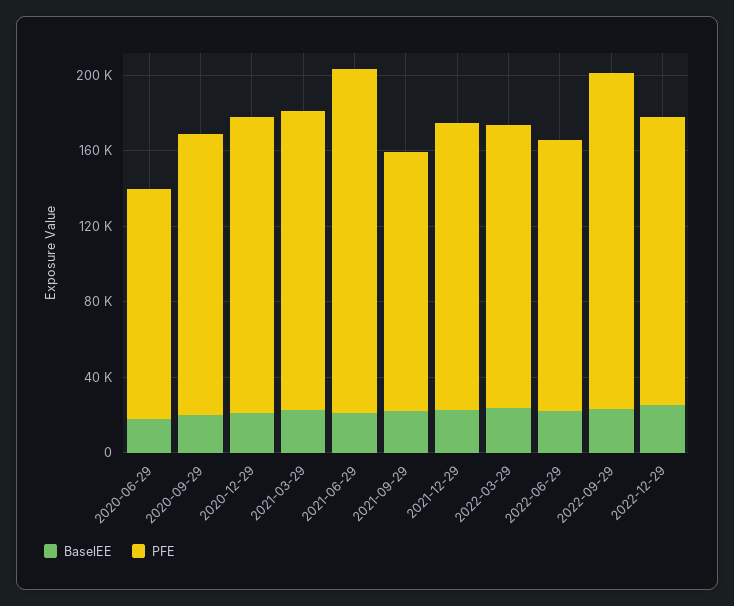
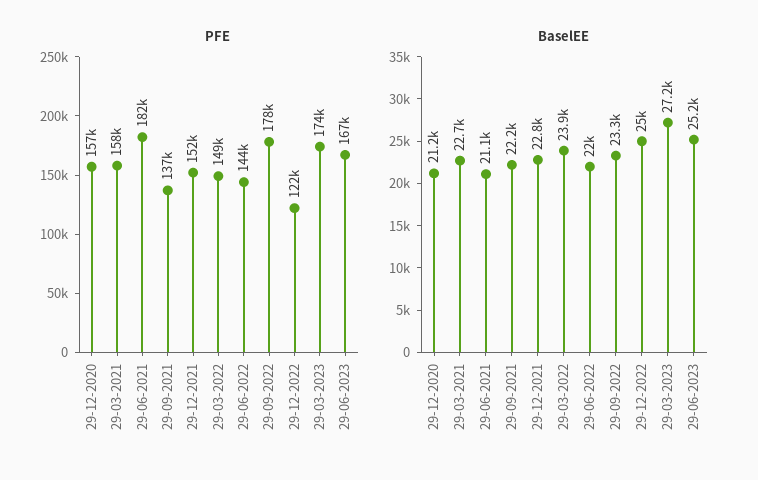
BaselEE, 2020-06-29: 20000 -> none
PFE, 2020-06-29: 120000 -> none
BaselEE, 2020-09-29: 20000 -> none
PFE, 2020-09-29: 150000 -> none
PFE, 2022-12-29: 150000 -> 122000
PFE, 29-03-2023: none -> 174000
PFE, 29-06-2023: none -> 167000
BaselEE, 29-03-2023: none -> 27200
BaselEE, 29-06-2023: none -> 25200

